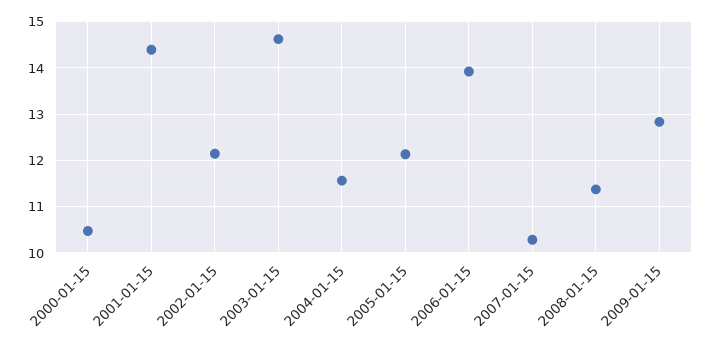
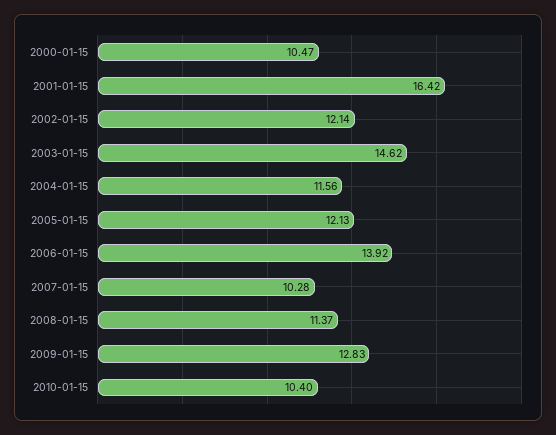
2001-01-15: 14.4 -> 16.42
2010-01-15: none -> 10.4

